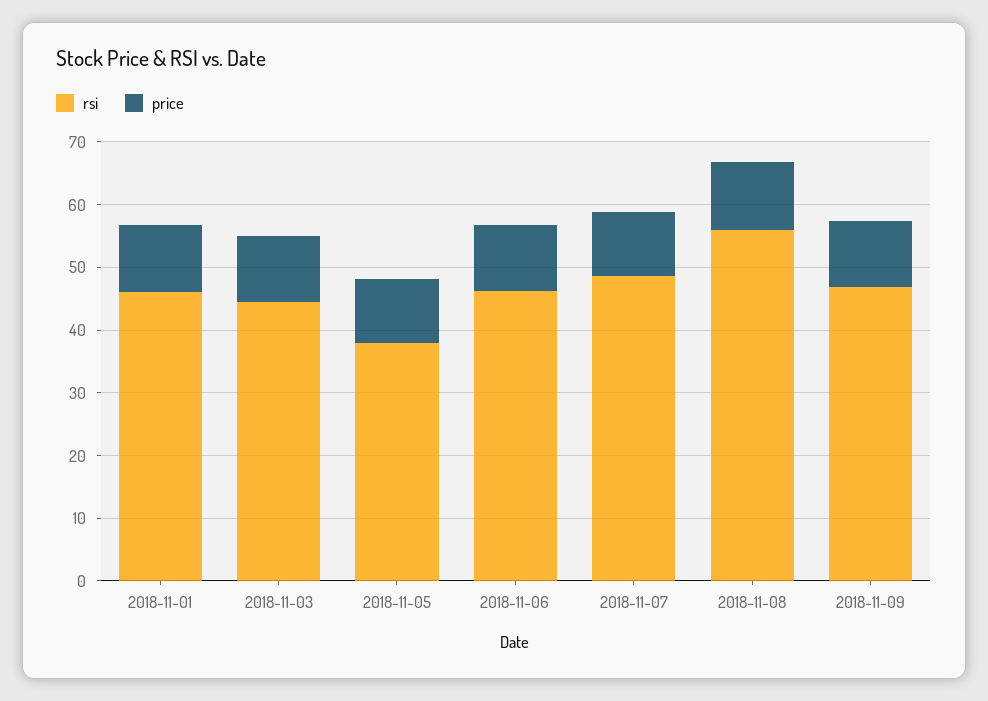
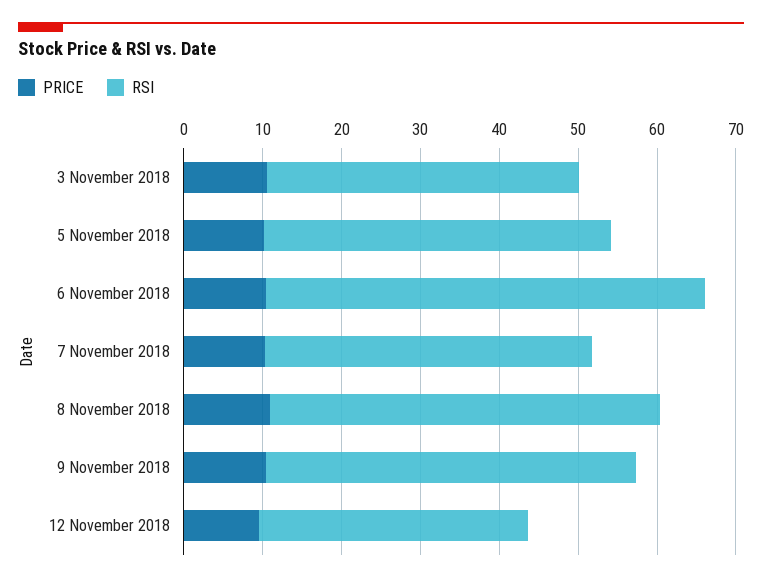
rsi, 2018-11-01: 46 -> none
price, 2018-11-01: 10 -> none
rsi, 2018-11-03: 44 -> 40
rsi, 2018-11-05: 38 -> 44
rsi, 2018-11-06: 46 -> 56
rsi, 2018-11-07: 48 -> 42
rsi, 2018-11-08: 56 -> 50
price, 12 November 2018: none -> 10
rsi, 12 November 2018: none -> 34

